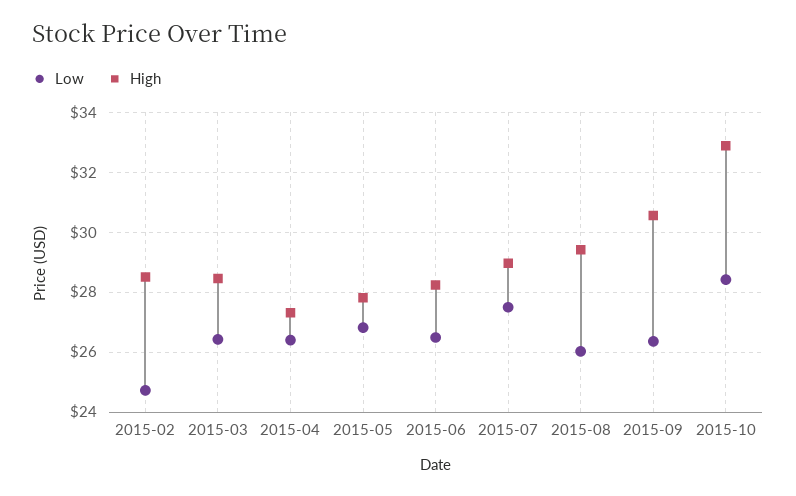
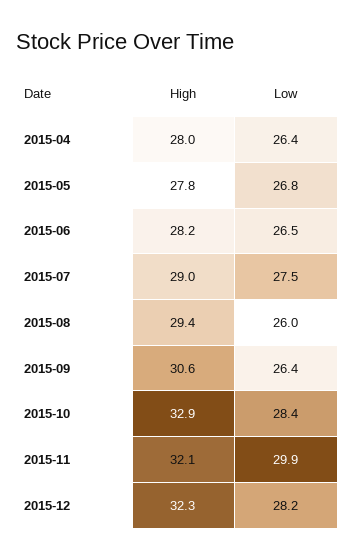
Low, 2015-02: 24.75 -> none
High, 2015-02: 28.5 -> none
Low, 2015-03: 26.5 -> none
High, 2015-03: 28.5 -> none
High, 2015-04: 27.25 -> 28
High, 2015-11: none -> 32.1
Low, 2015-11: none -> 29.9
High, 2015-12: none -> 32.3
Low, 2015-12: none -> 28.2

